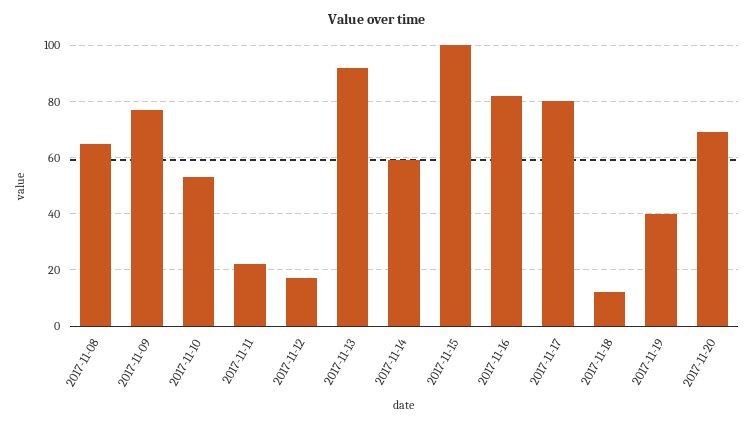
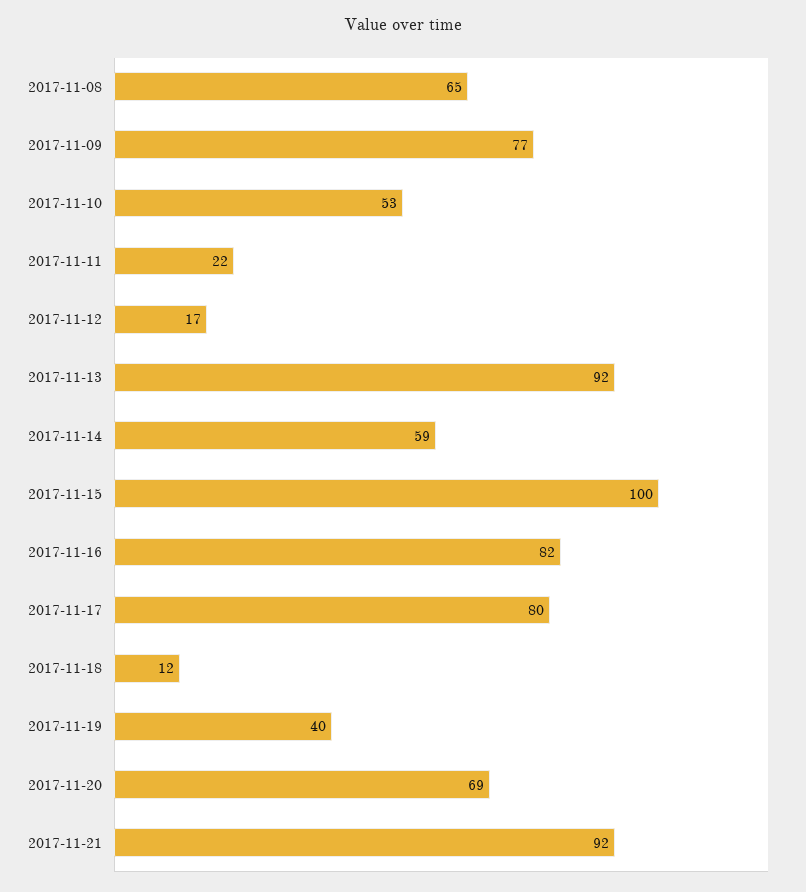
2017-11-21: none -> 92

